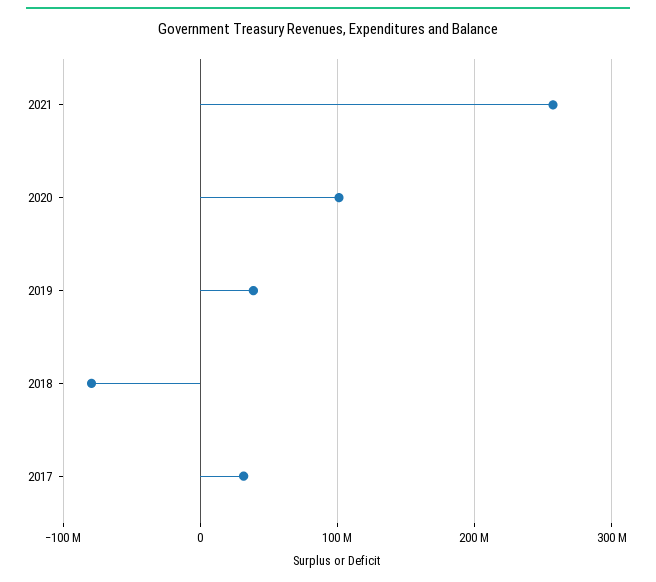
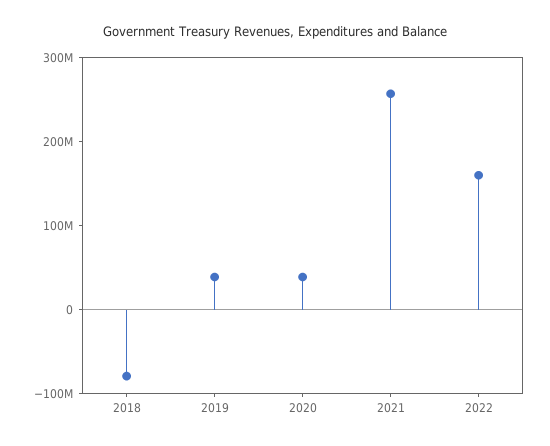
2020: 100000000 -> 40000000
2017: 30000000 -> none
2022: none -> 160000000

